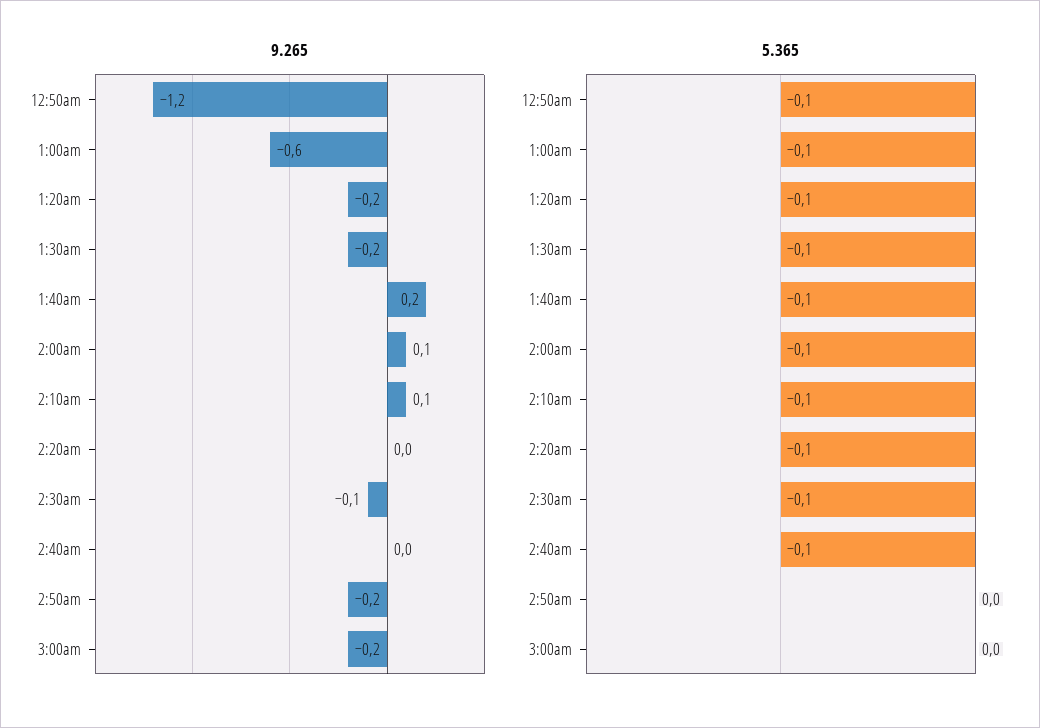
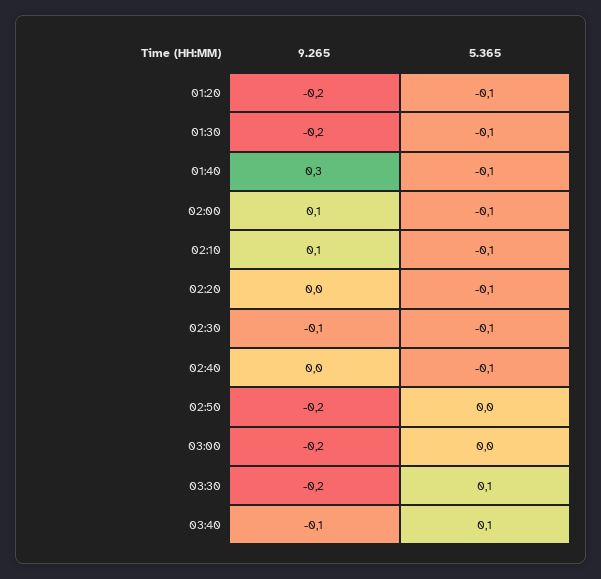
9.265, 12:50am: -1.2 -> none
9.265, 1:00am: -0.6 -> none
9.265, 1:40am: 0.2 -> 0.3
5.365, 12:50am: -0.1 -> none
5.365, 1:00am: -0.1 -> none
9.265, 03:30: none -> -0.2
5.365, 03:30: none -> 0.1
9.265, 03:40: none -> -0.1
5.365, 03:40: none -> 0.1

